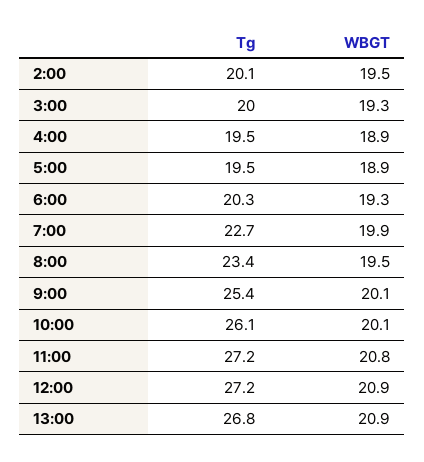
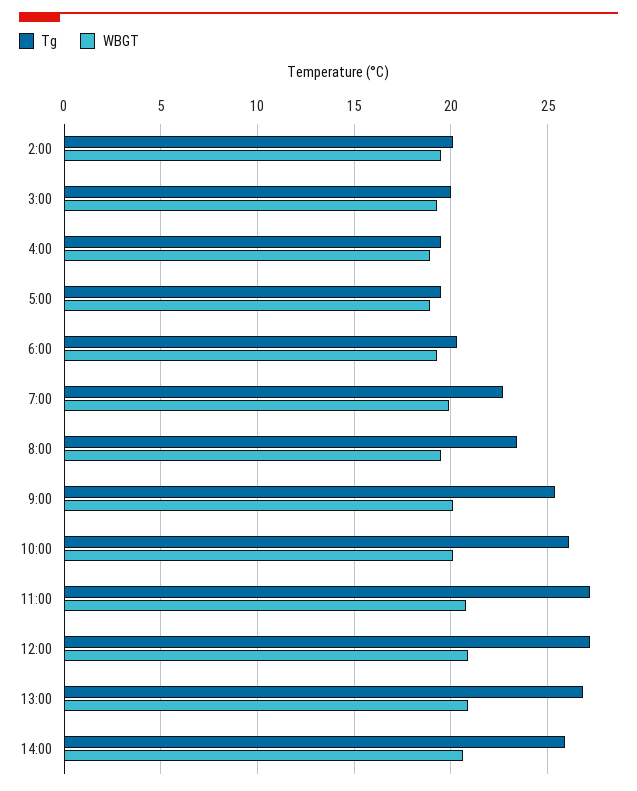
Tg, 14:00: none -> 26
WBGT, 14:00: none -> 20.5

